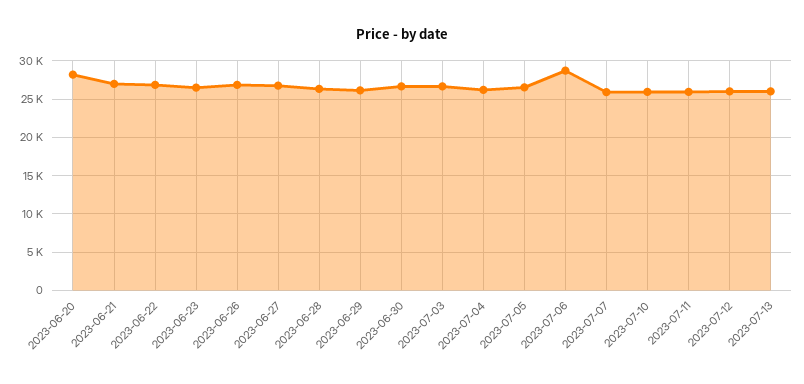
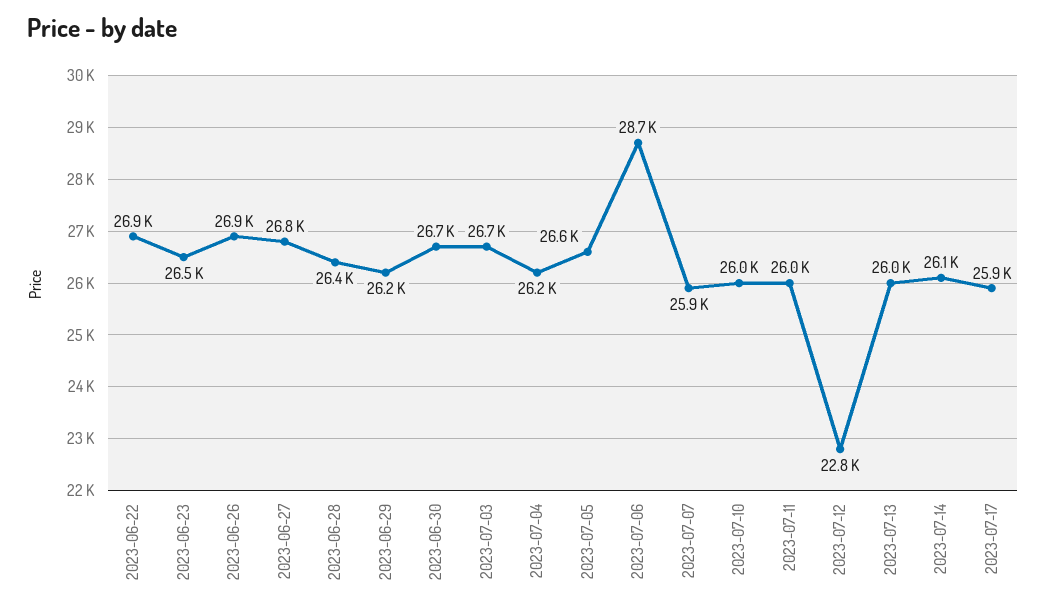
2023-06-20: 28000 -> none
2023-06-21: 27000 -> none
2023-07-12: 26000 -> 22800
2023-07-14: none -> 26100
2023-07-17: none -> 25900

